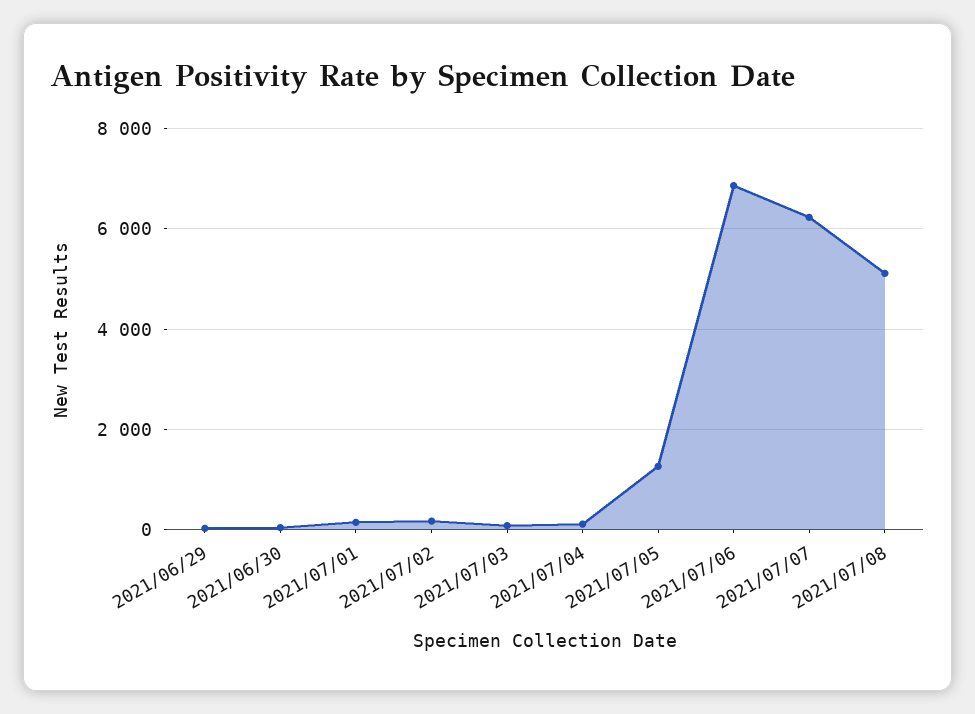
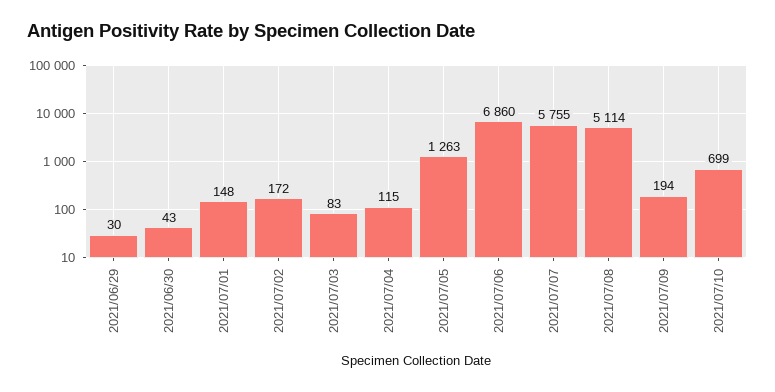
2021/07/07: 6200 -> 5755
2021/07/09: none -> 194
2021/07/10: none -> 699

